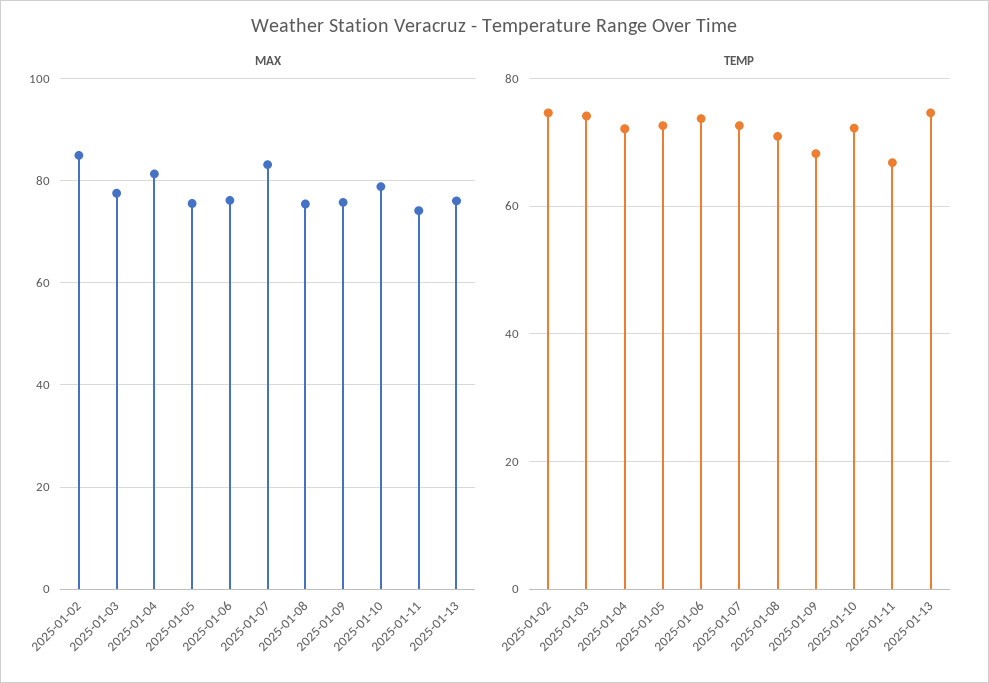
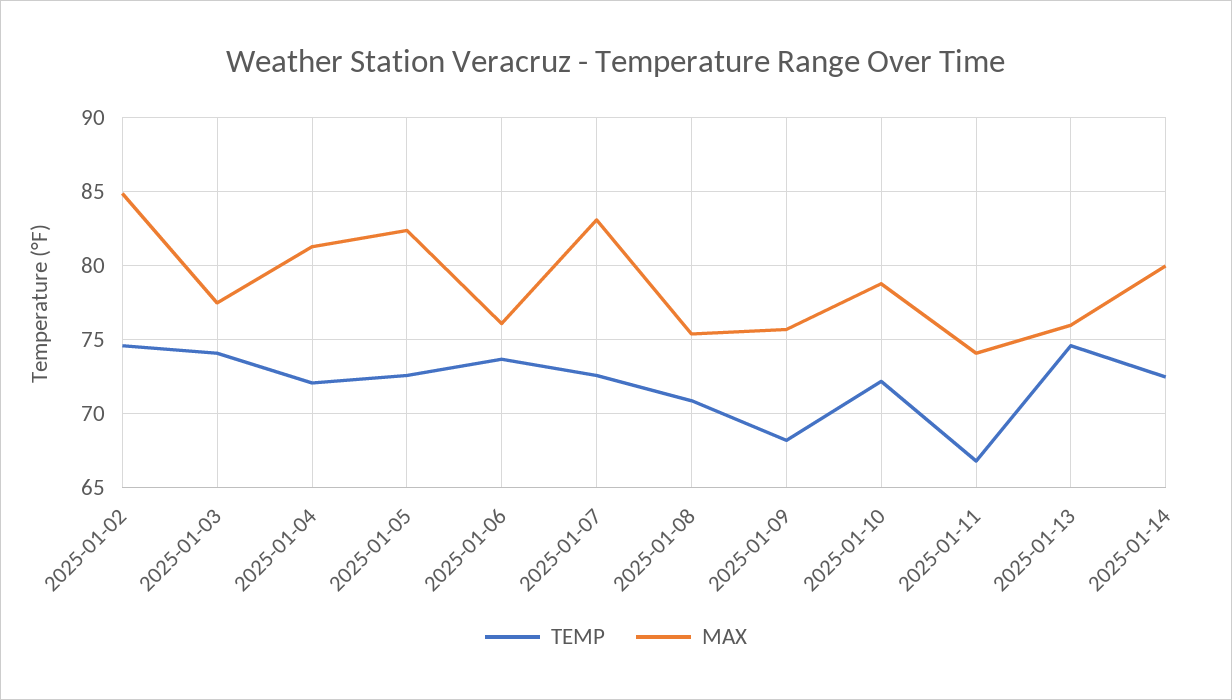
MAX, 2025-01-05: 76 -> 82.5
TEMP, 2025-01-14: none -> 72.5
MAX, 2025-01-14: none -> 80

